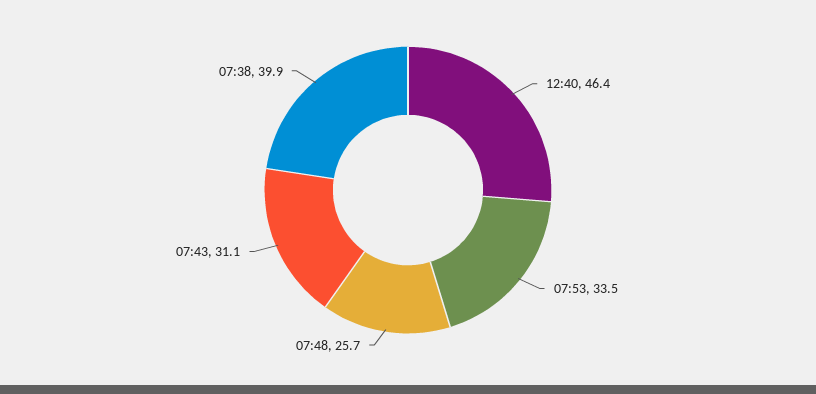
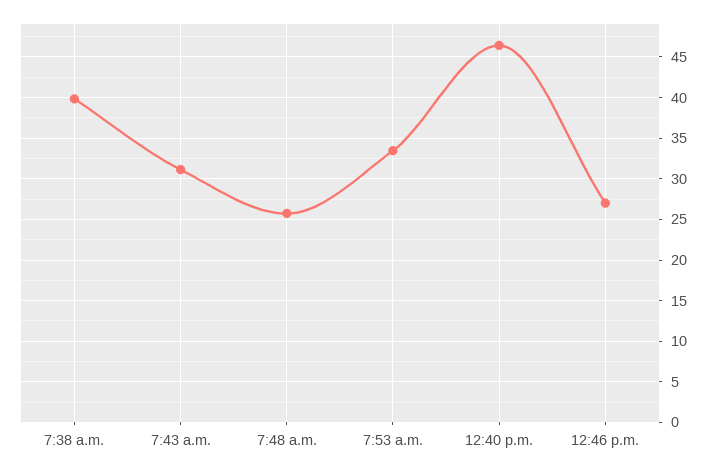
12:46 p.m.: none -> 27

